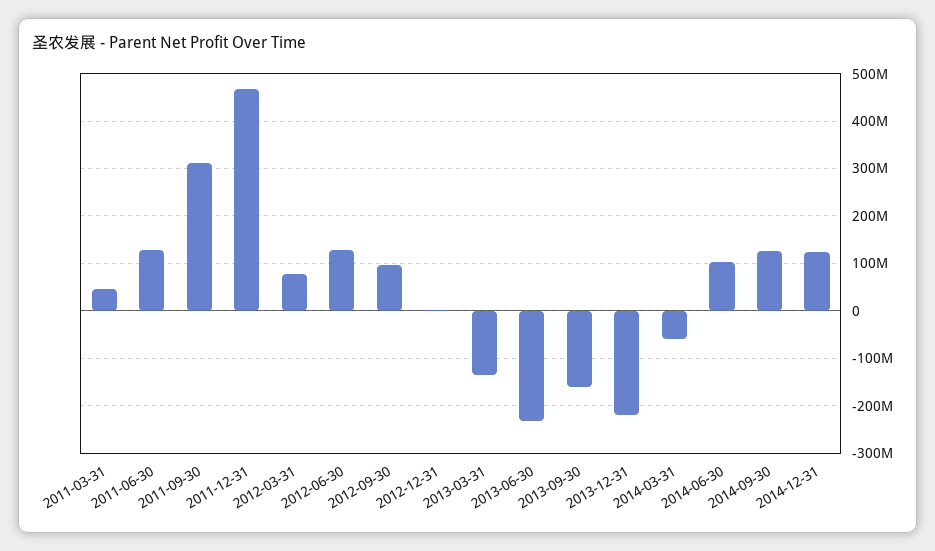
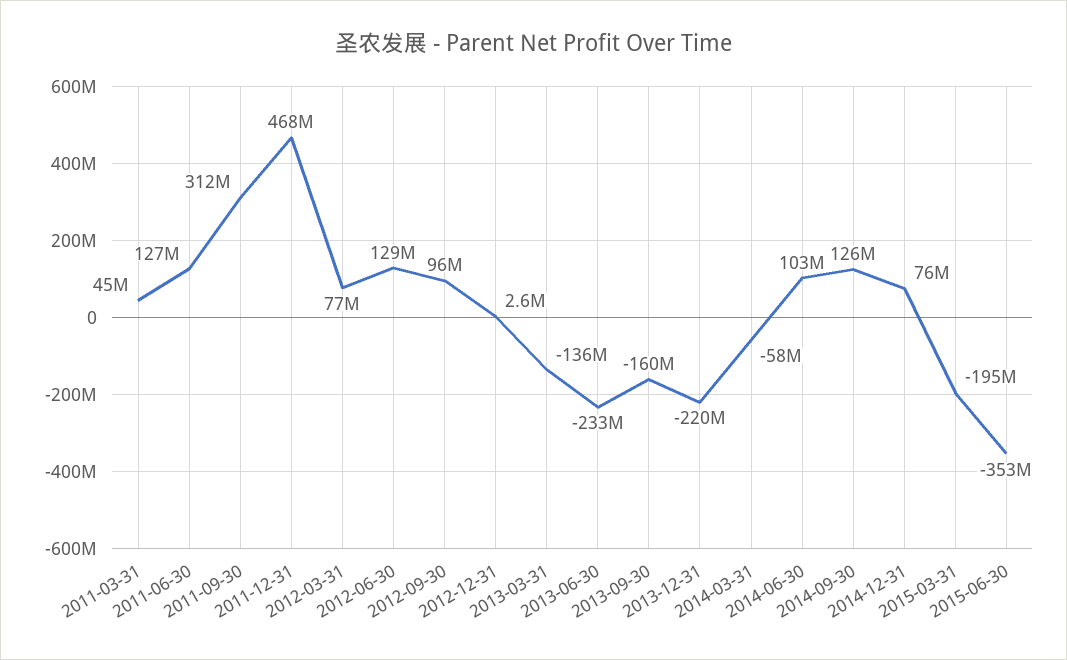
2014-12-31: 120000000 -> 76000000
2015-03-31: none -> -195000000
2015-06-30: none -> -353000000

